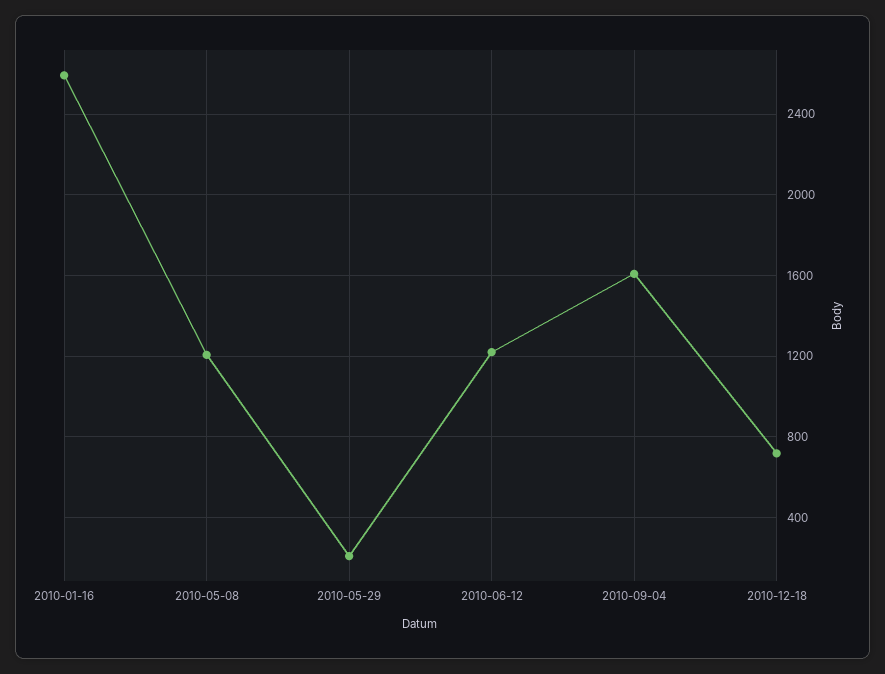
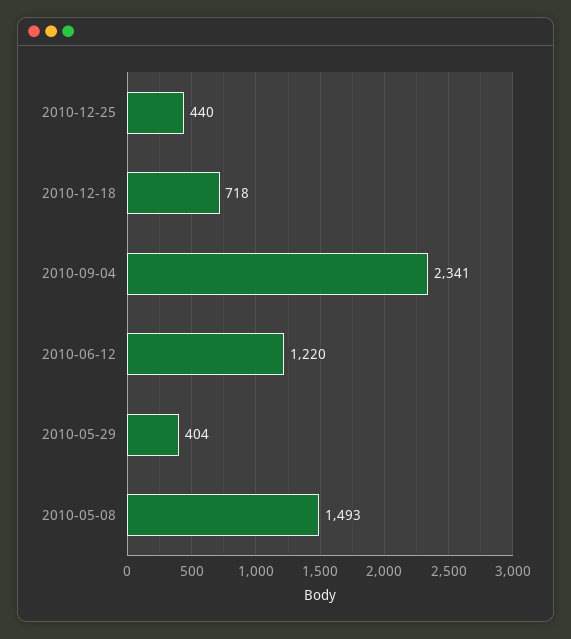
2010-01-16: 2600 -> none
2010-05-08: 1200 -> 1493
2010-05-29: 200 -> 404
2010-09-04: 1600 -> 2341
2010-12-25: none -> 440

